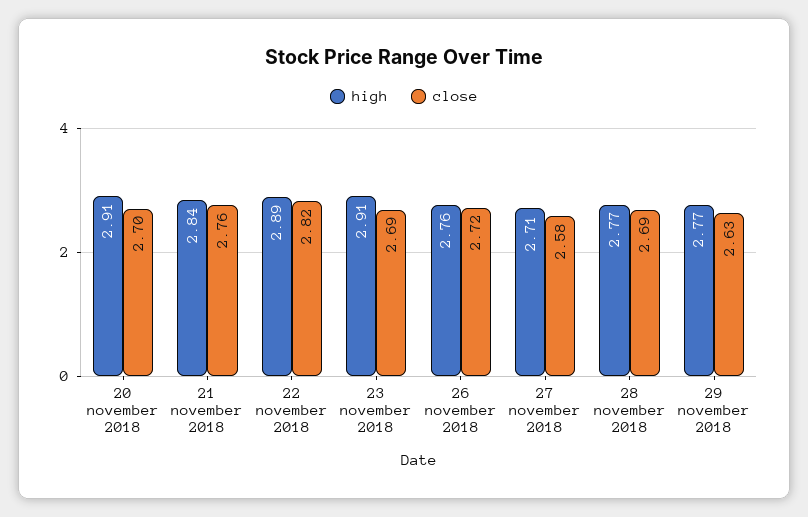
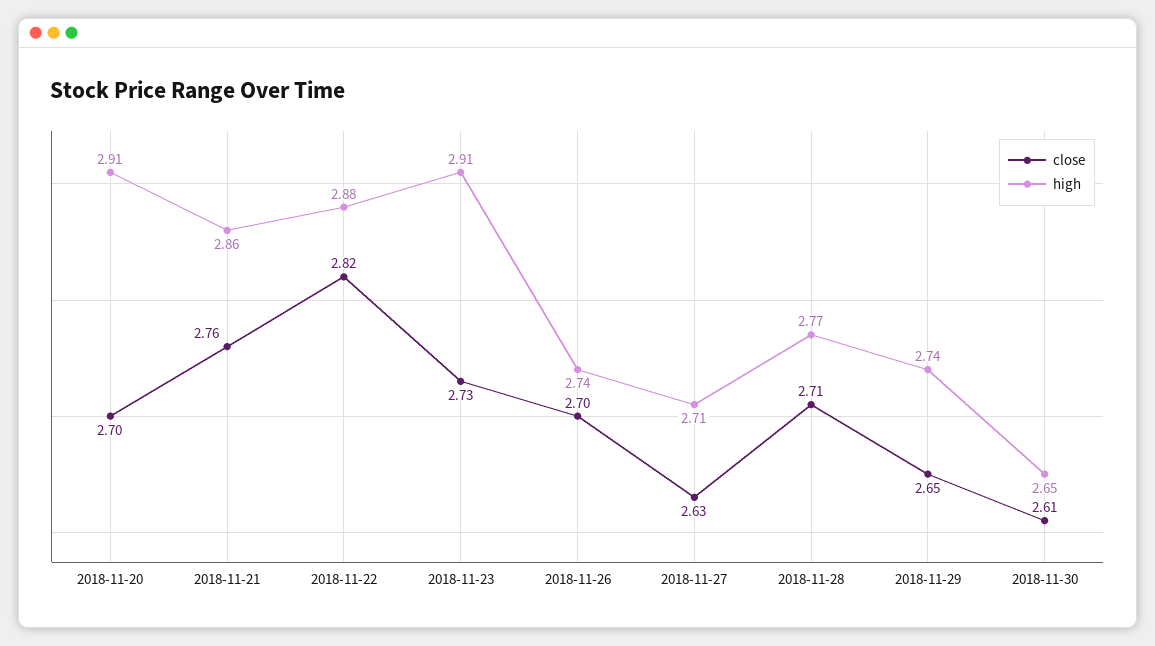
high, 21 november 2018: 2.84 -> 2.86
high, 22 november 2018: 2.89 -> 2.88
close, 23 november 2018: 2.69 -> 2.73
high, 26 november 2018: 2.76 -> 2.74
close, 26 november 2018: 2.72 -> 2.7
close, 27 november 2018: 2.58 -> 2.63
close, 28 november 2018: 2.69 -> 2.71
high, 29 november 2018: 2.77 -> 2.74
close, 29 november 2018: 2.63 -> 2.65
close, 2018-11-30: none -> 2.61
high, 2018-11-30: none -> 2.65

